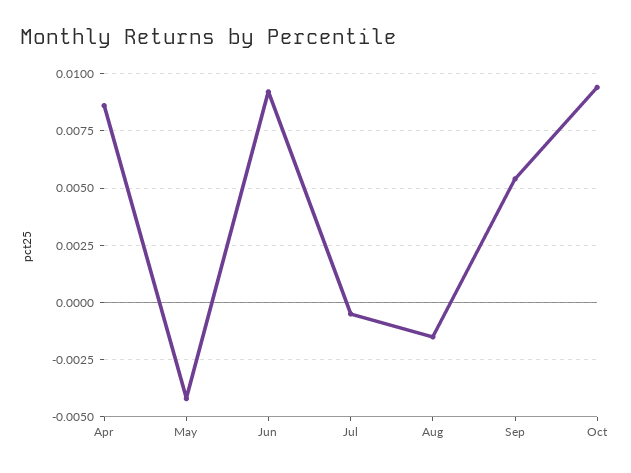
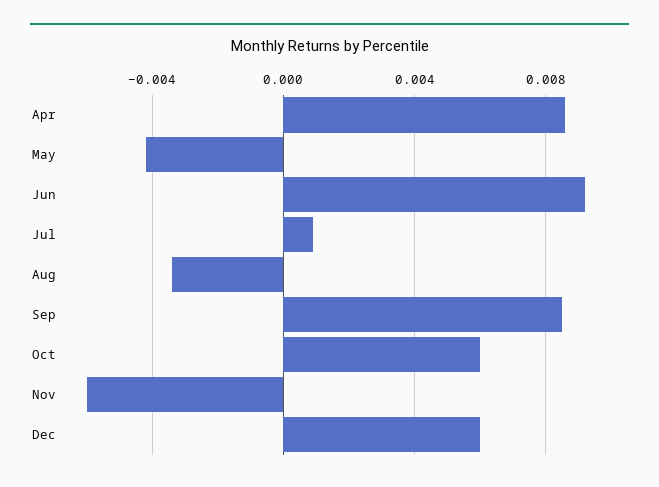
Jul: -0.0005 -> 0.001
Aug: -0.0015 -> -0.0035
Sep: 0.0055 -> 0.0085
Oct: 0.0095 -> 0.006
Nov: none -> -0.006
Dec: none -> 0.006

